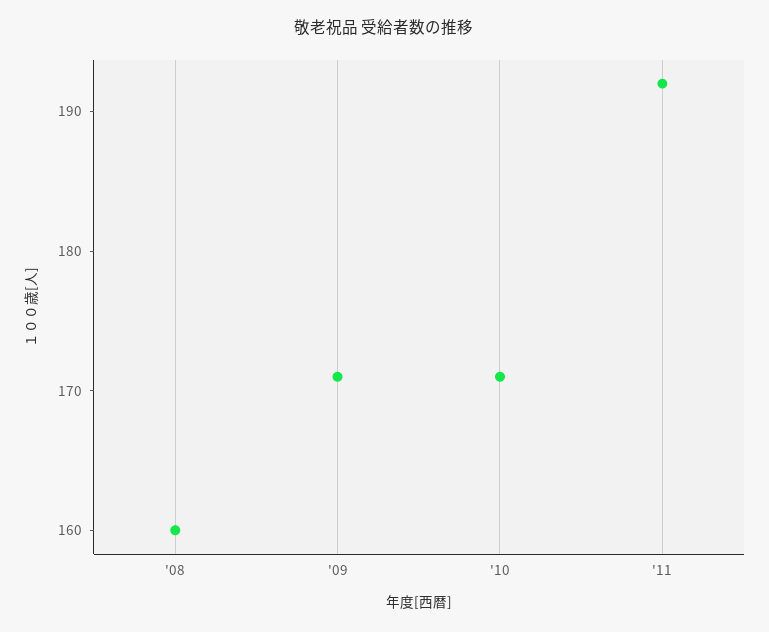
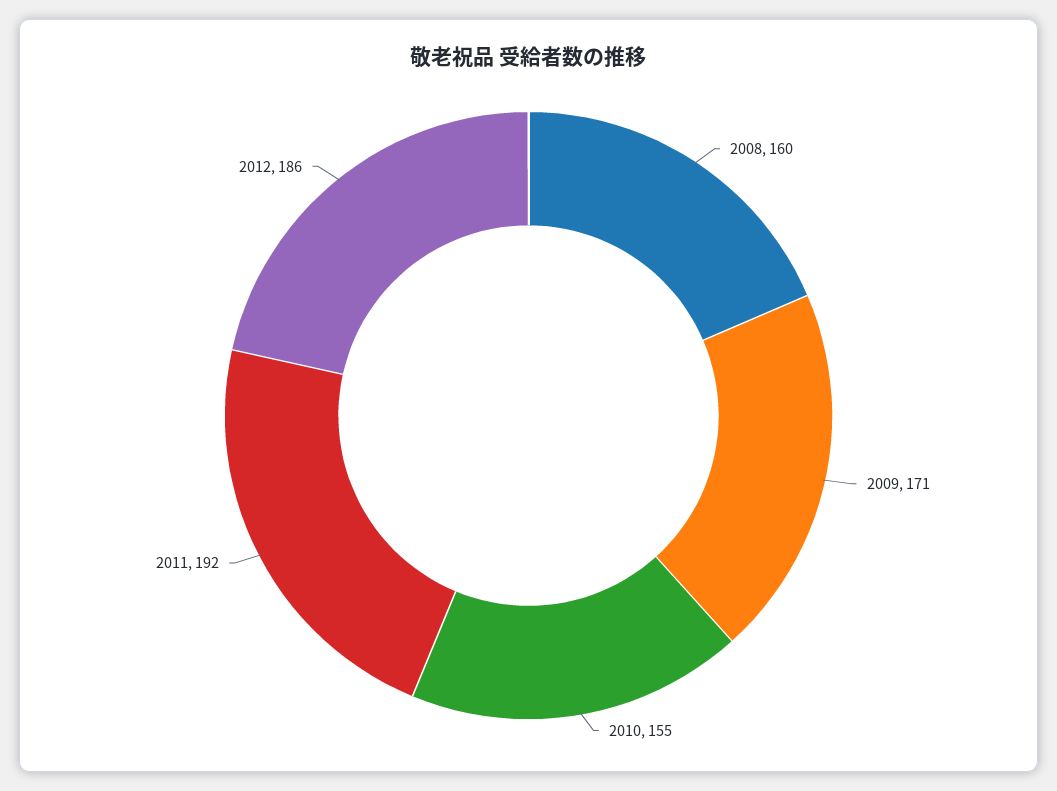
'10: 171 -> 155
2012: none -> 186

